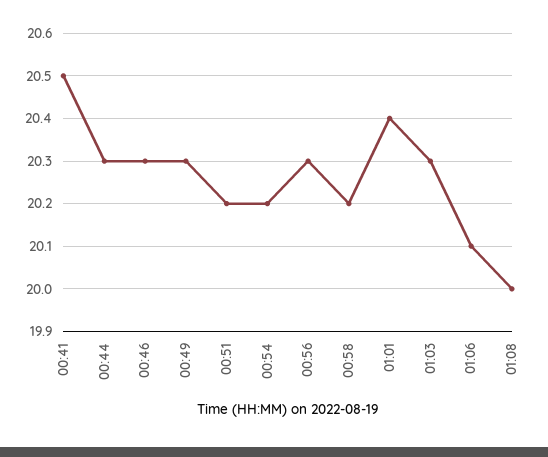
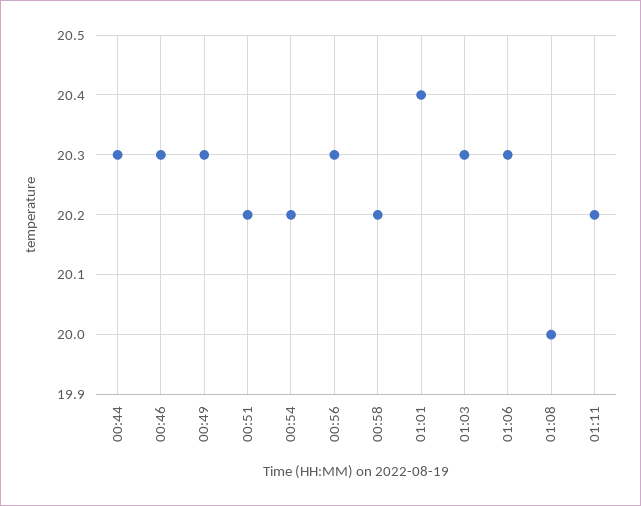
00:41: 20.5 -> none
01:06: 20.1 -> 20.3
01:11: none -> 20.2

